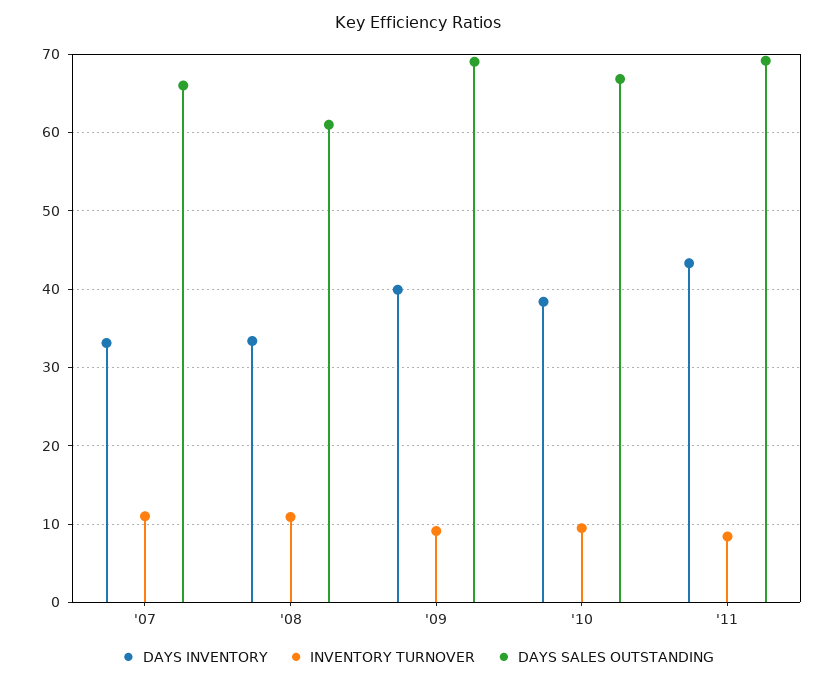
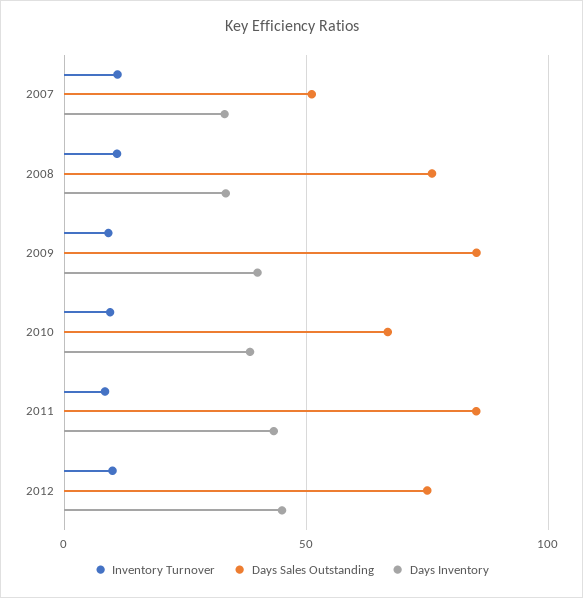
DAYS SALES OUTSTANDING, '07: 66 -> 50
DAYS SALES OUTSTANDING, '08: 61 -> 75
DAYS SALES OUTSTANDING, '09: 69 -> 85
DAYS SALES OUTSTANDING, '11: 69 -> 85
INVENTORY TURNOVER, 2012: none -> 10
DAYS SALES OUTSTANDING, 2012: none -> 75
DAYS INVENTORY, 2012: none -> 45

